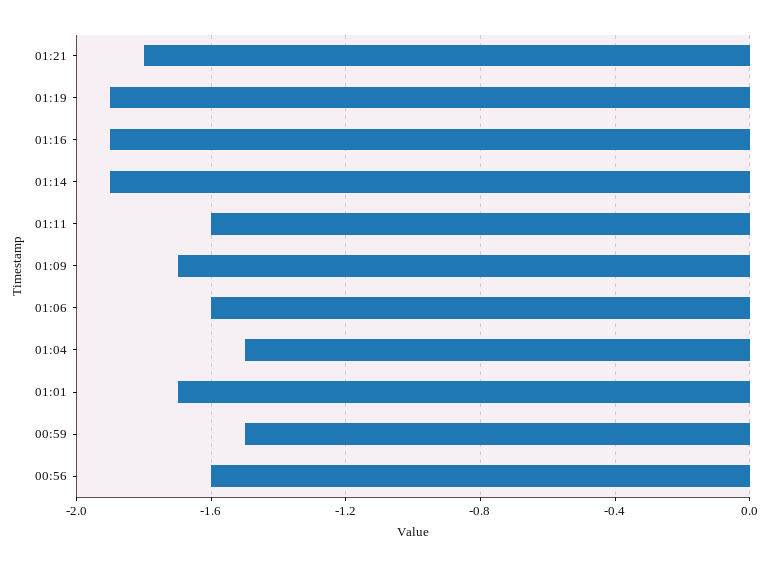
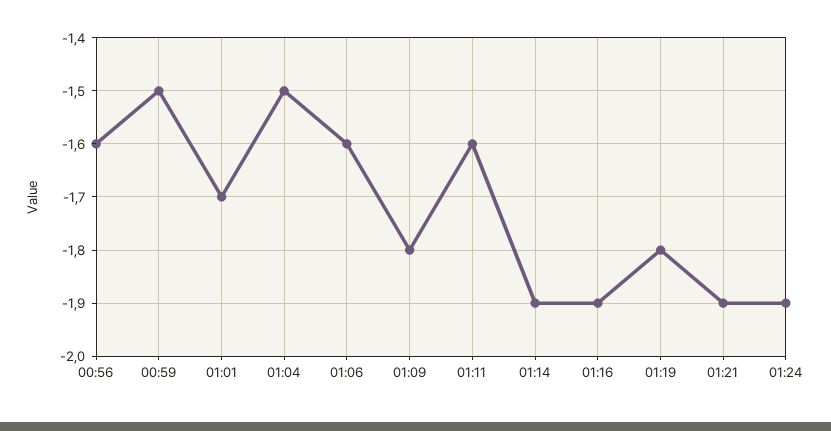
01:21: -1.8 -> -1.9
01:19: -1.9 -> -1.8
01:09: -1.7 -> -1.8
01:24: none -> -1.9

